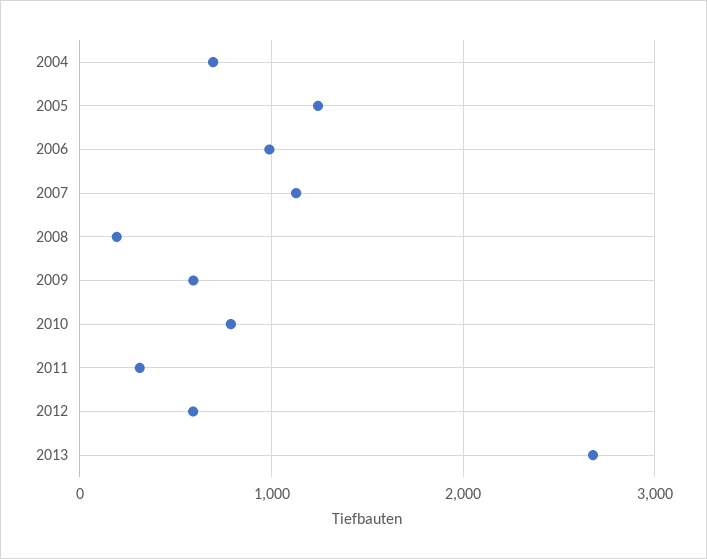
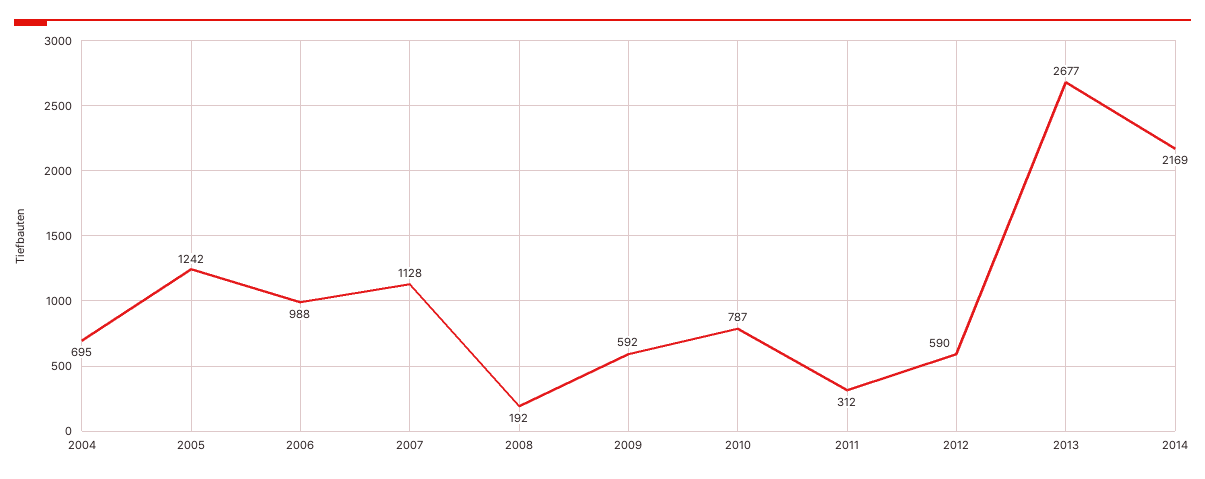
2014: none -> 2169

